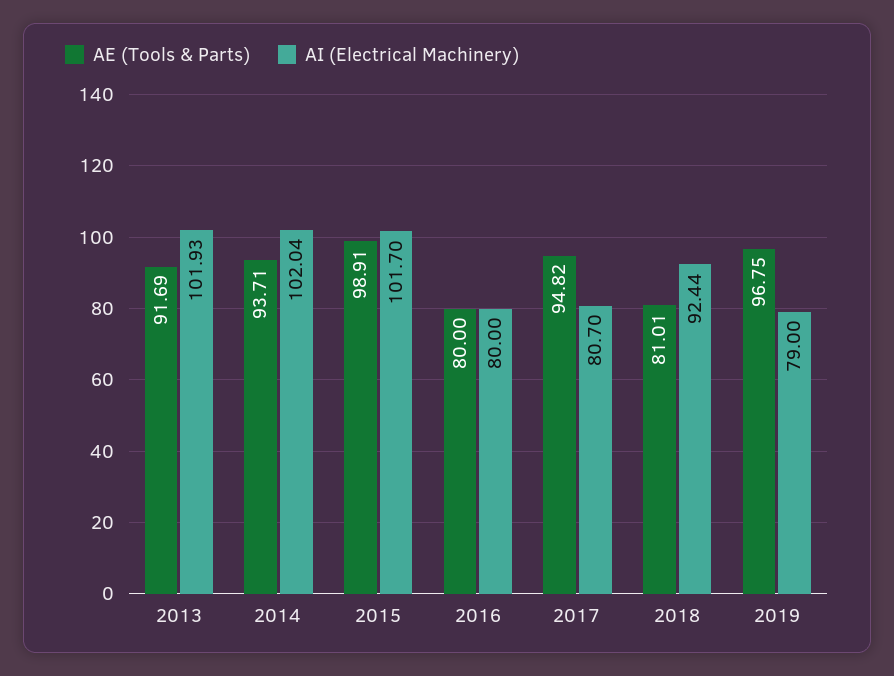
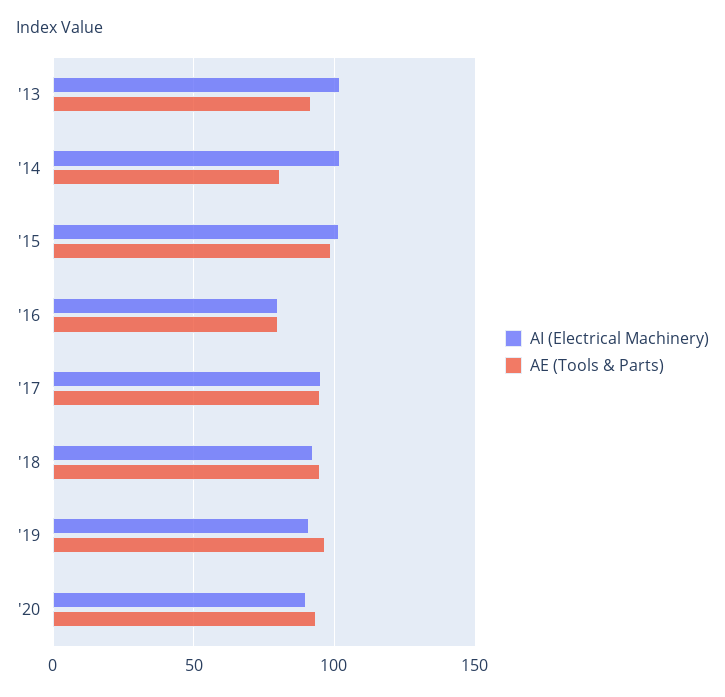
AE (Tools & Parts), 2014: 93.71 -> 80
AI (Electrical Machinery), 2017: 80.7 -> 95
AE (Tools & Parts), 2018: 81.01 -> 95
AI (Electrical Machinery), 2019: 79 -> 90
AI (Electrical Machinery), '20: none -> 90
AE (Tools & Parts), '20: none -> 95

